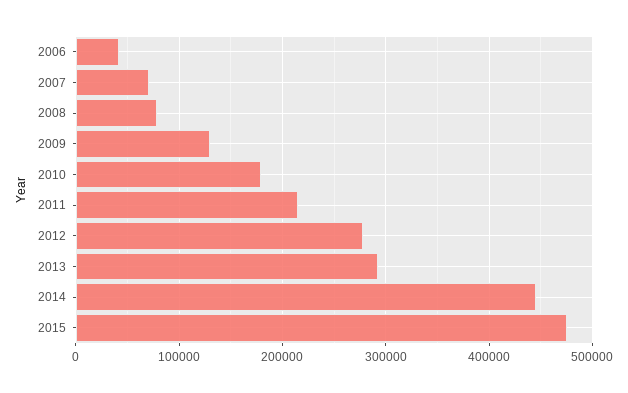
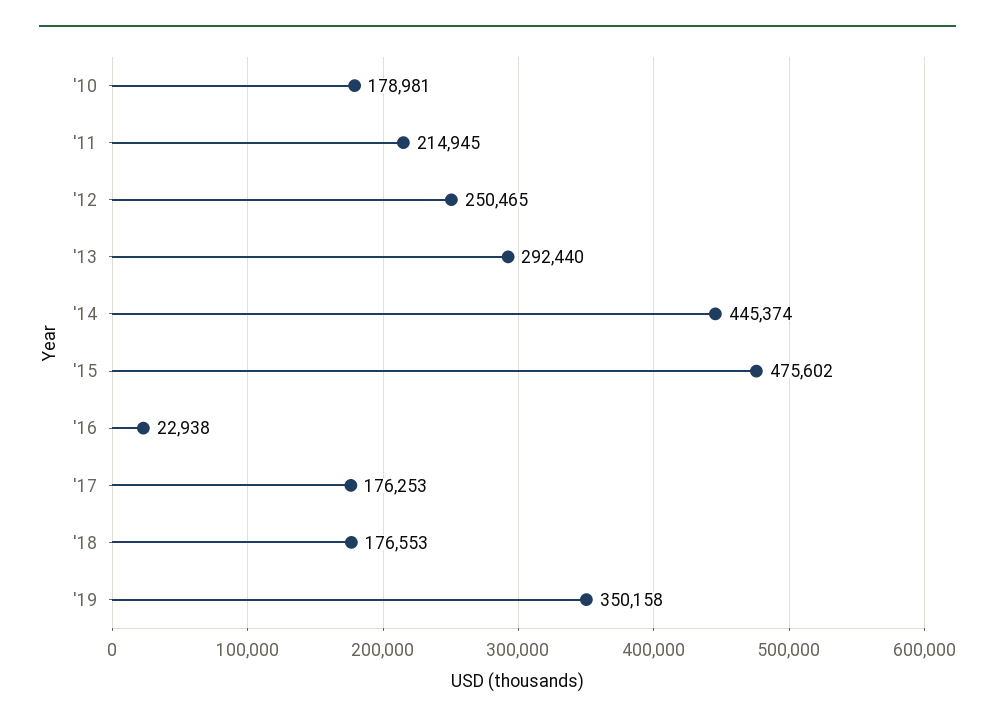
2006: 40000 -> none
2007: 70000 -> none
2008: 80000 -> none
2009: 130000 -> none
2012: 280000 -> 250465
'16: none -> 22938
'17: none -> 176253
'18: none -> 176553
'19: none -> 350158

